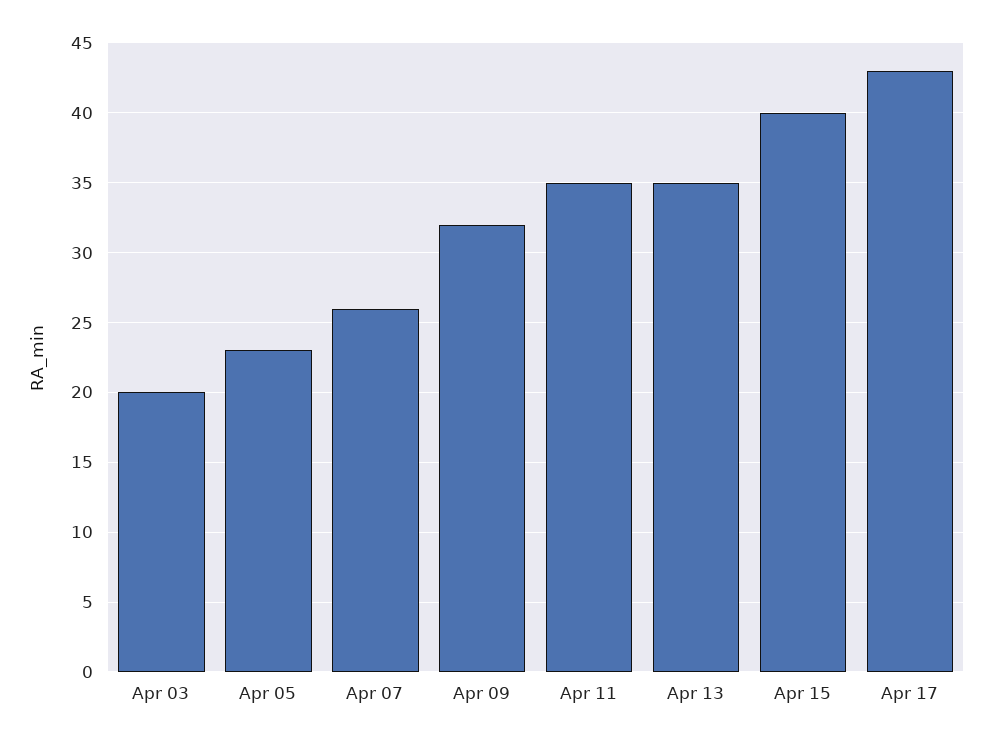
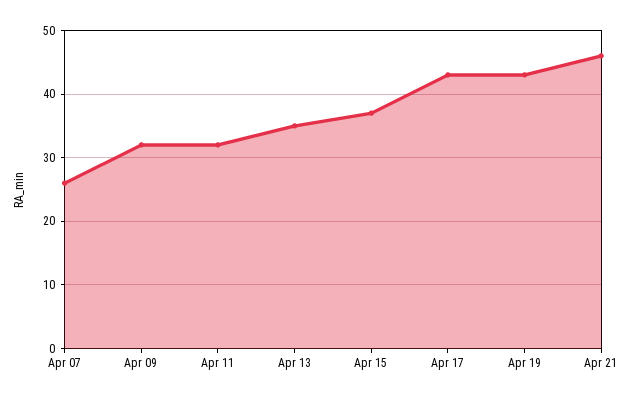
Apr 03: 20 -> none
Apr 05: 23 -> none
Apr 11: 35 -> 32
Apr 15: 40 -> 37
Apr 19: none -> 43
Apr 21: none -> 46

